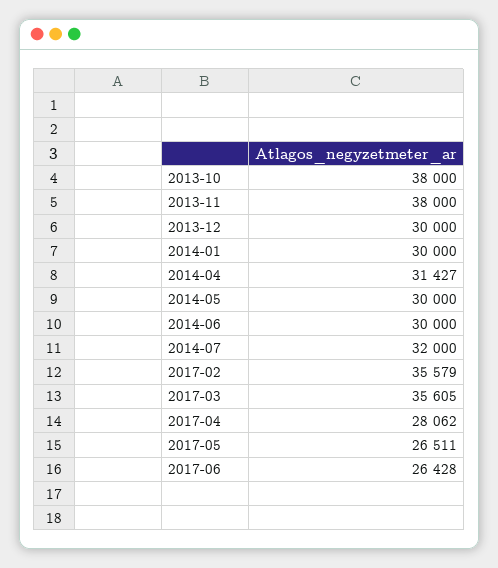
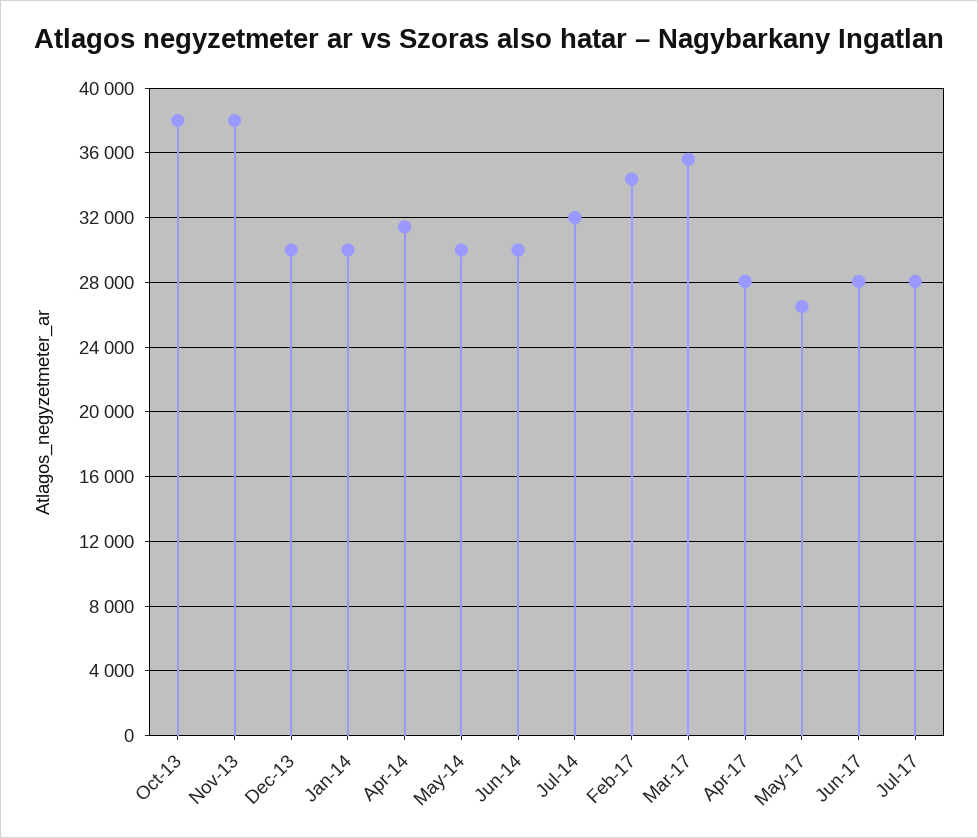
2017-02: 35579 -> 34500
2017-06: 26428 -> 28000
Jul-17: none -> 28000

